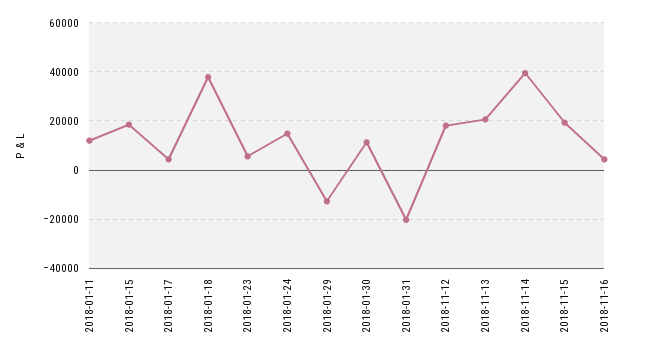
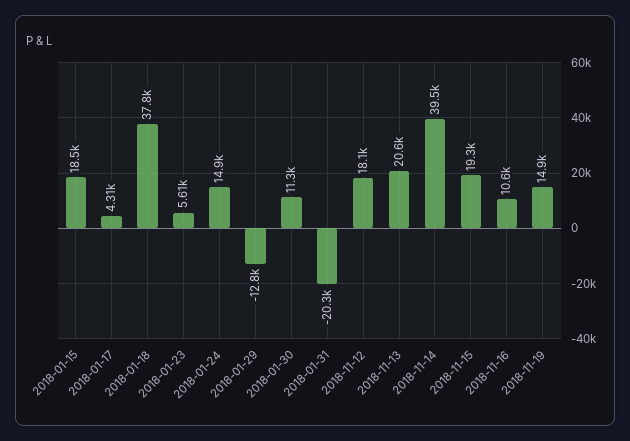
2018-01-11: 12500 -> none
2018-11-16: 5000 -> 10600
2018-11-19: none -> 14900

